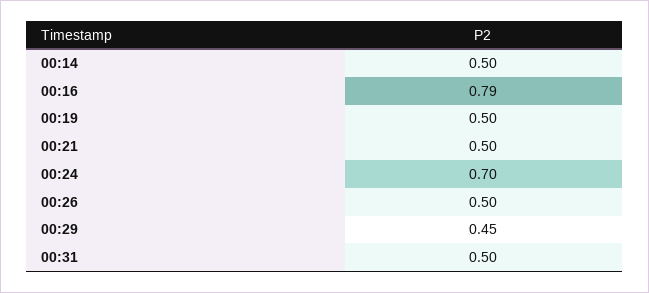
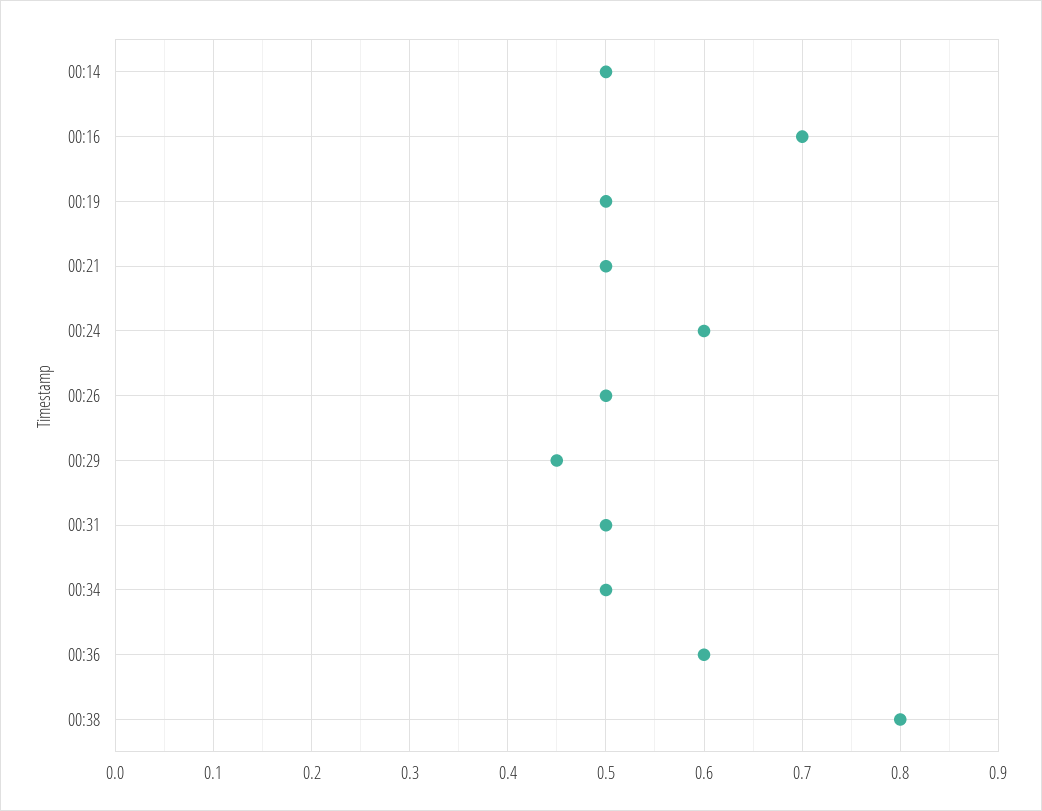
00:16: 0.79 -> 0.7
00:24: 0.7 -> 0.6
00:34: none -> 0.5
00:36: none -> 0.6
00:38: none -> 0.8

